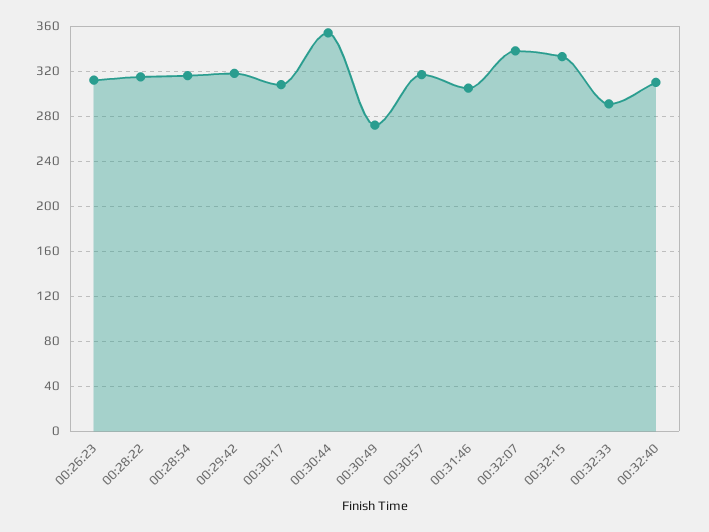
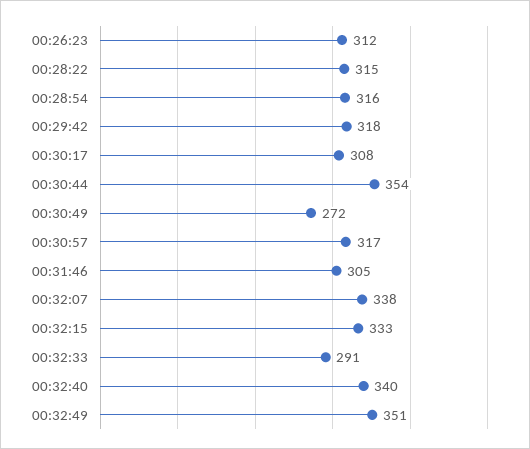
00:32:40: 310 -> 340
00:32:49: none -> 351

